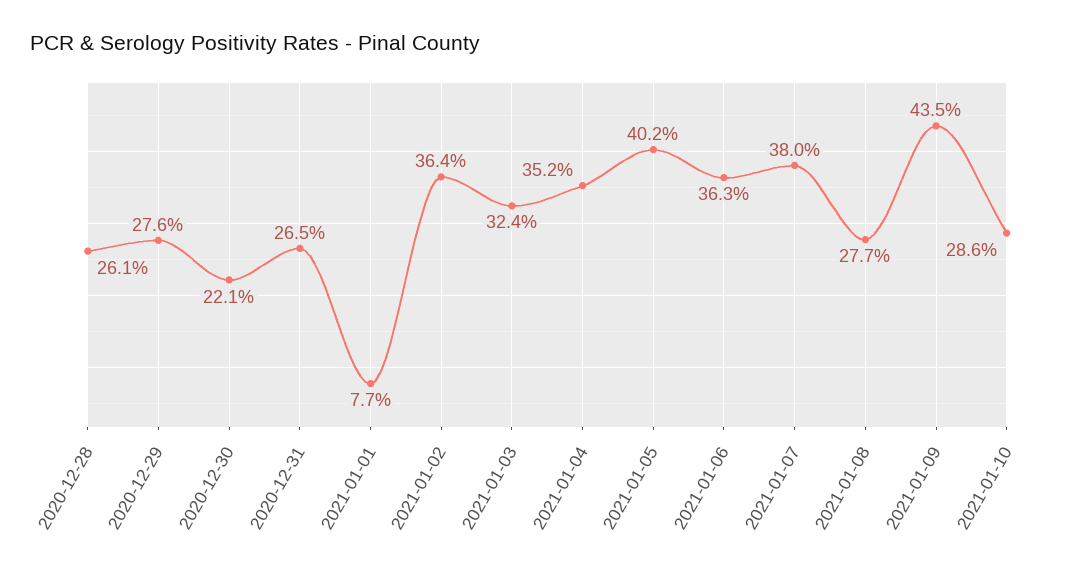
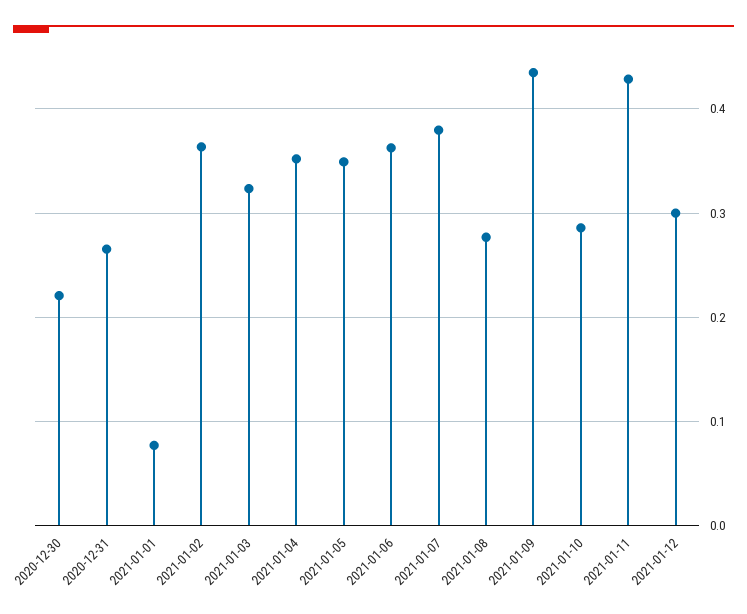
2020-12-28: 0.261 -> none
2020-12-29: 0.276 -> none
2021-01-05: 0.402 -> 0.35
2021-01-11: none -> 0.43
2021-01-12: none -> 0.3

